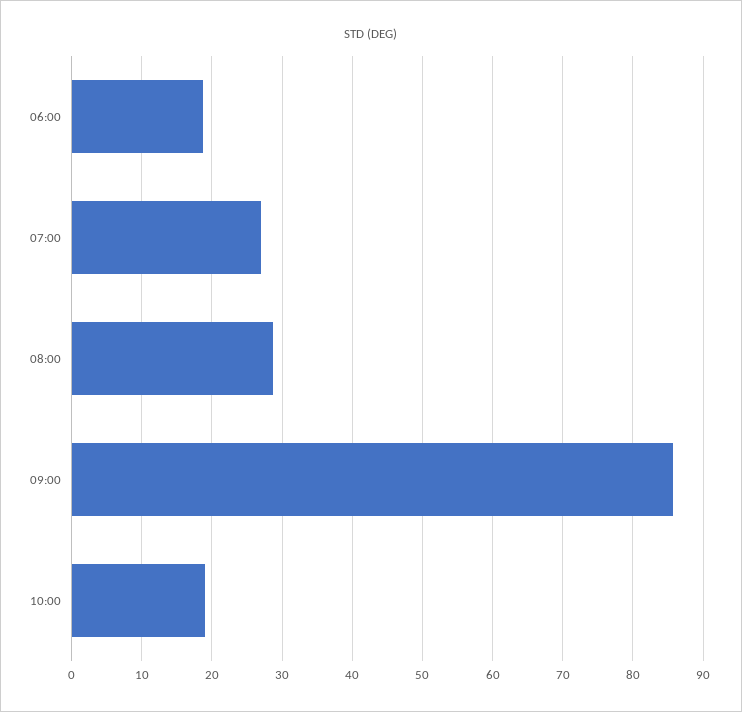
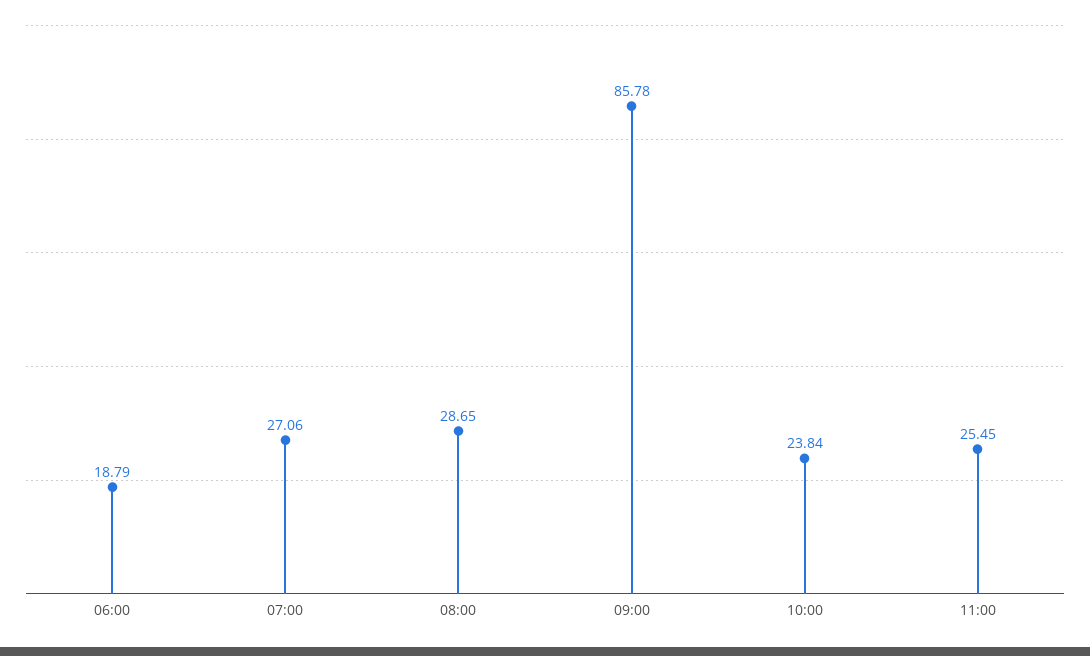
10:00: 19 -> 23.84
11:00: none -> 25.45

